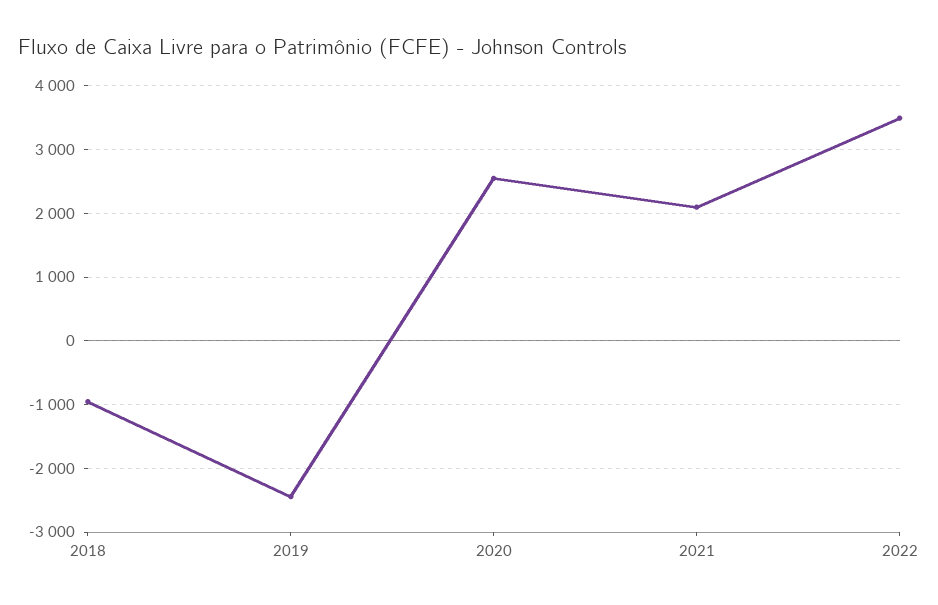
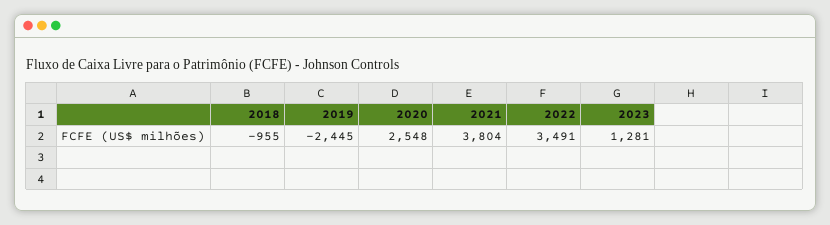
2021: 2100 -> 3804
2023: none -> 1281

